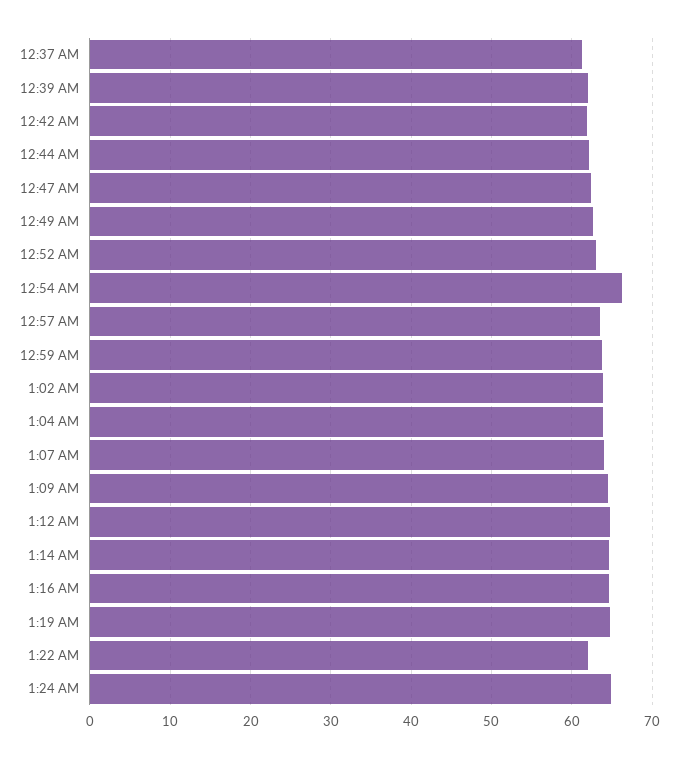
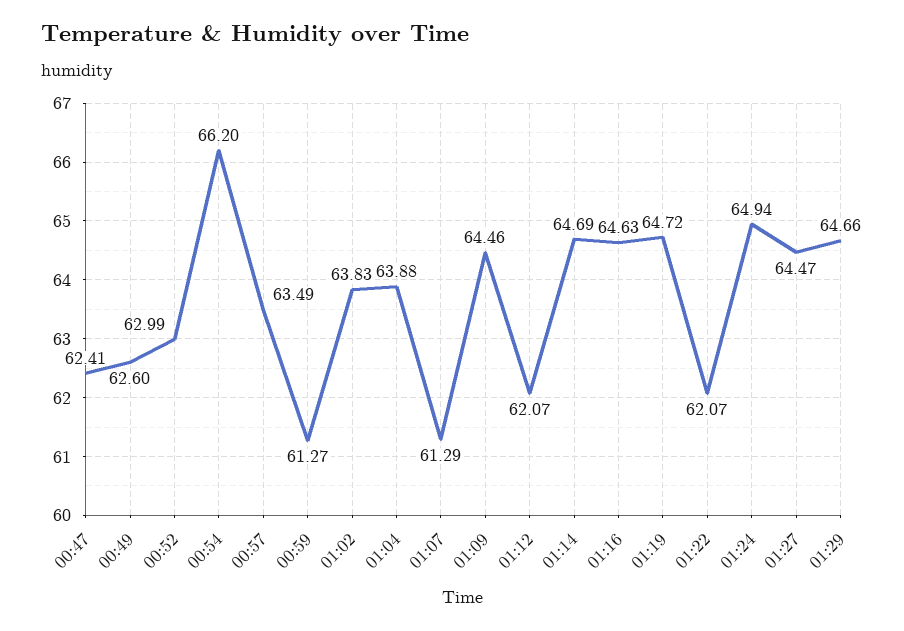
12:37 AM: 61 -> none
12:39 AM: 62 -> none
12:42 AM: 62 -> none
12:44 AM: 62 -> none
12:59 AM: 64 -> 61.27
1:07 AM: 64 -> 61.29
1:12 AM: 65 -> 62.07
01:27: none -> 64.47
01:29: none -> 64.66

